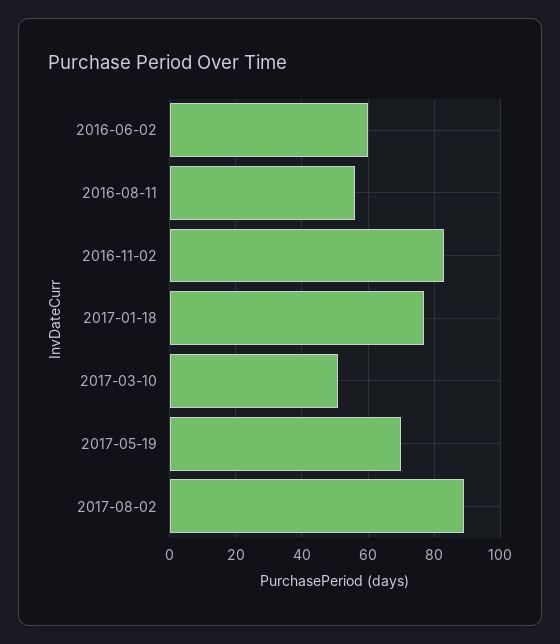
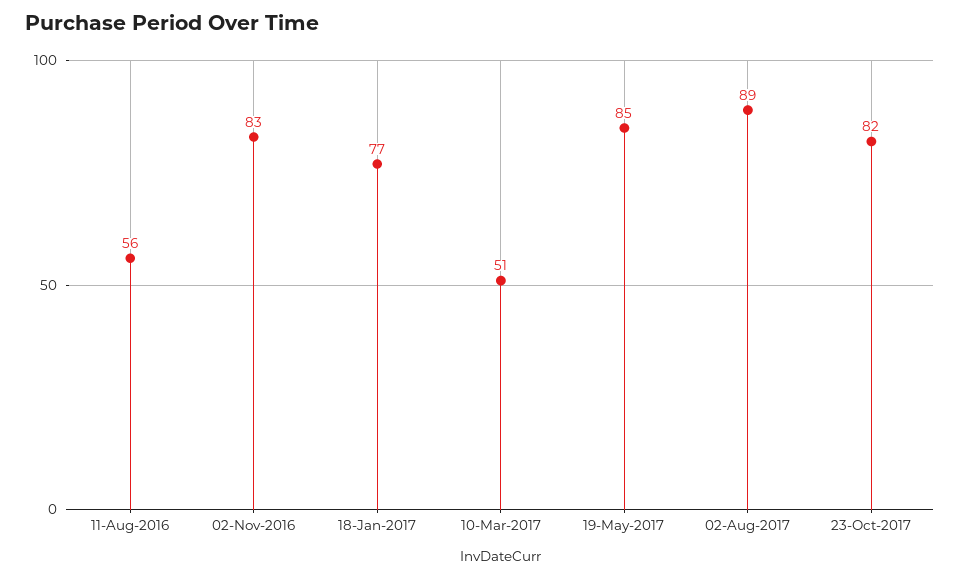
2016-06-02: 60 -> none
2017-05-19: 70 -> 85
23-Oct-2017: none -> 82

